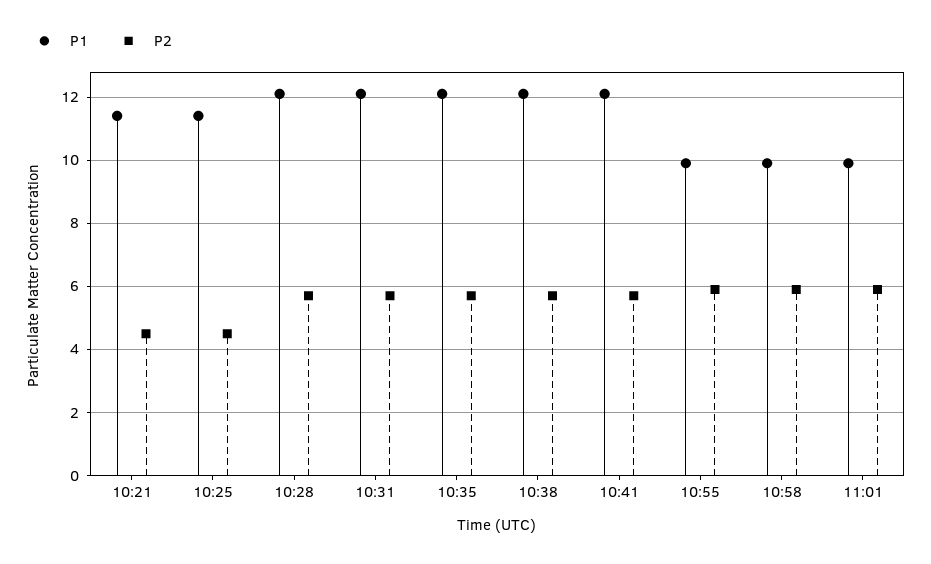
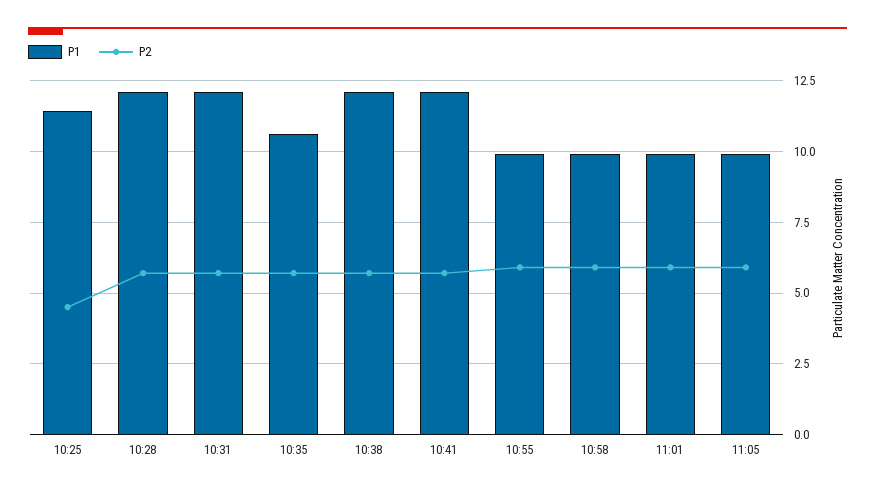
P1, 10:21: 11.5 -> none
P2, 10:21: 4.5 -> none
P1, 10:35: 12 -> 10.5
P1, 11:05: none -> 10
P2, 11:05: none -> 6

